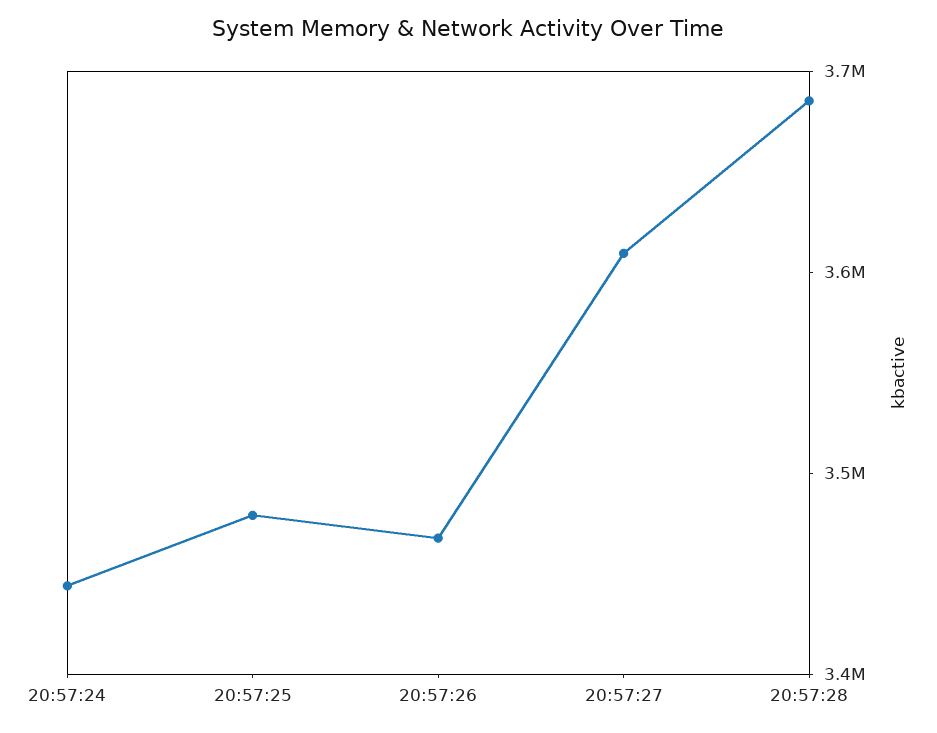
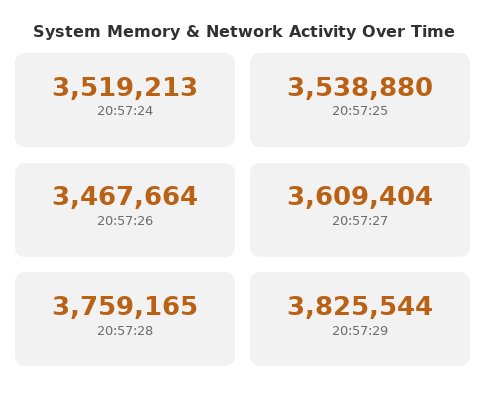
20:57:24: 3440000 -> 3519213
20:57:25: 3480000 -> 3538880
20:57:28: 3680000 -> 3759165
20:57:29: none -> 3825544

